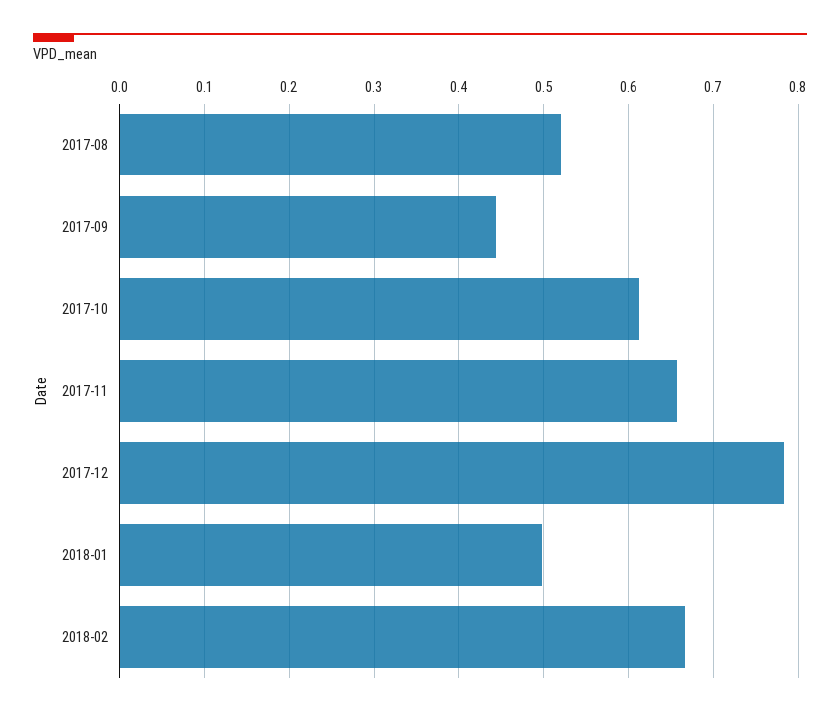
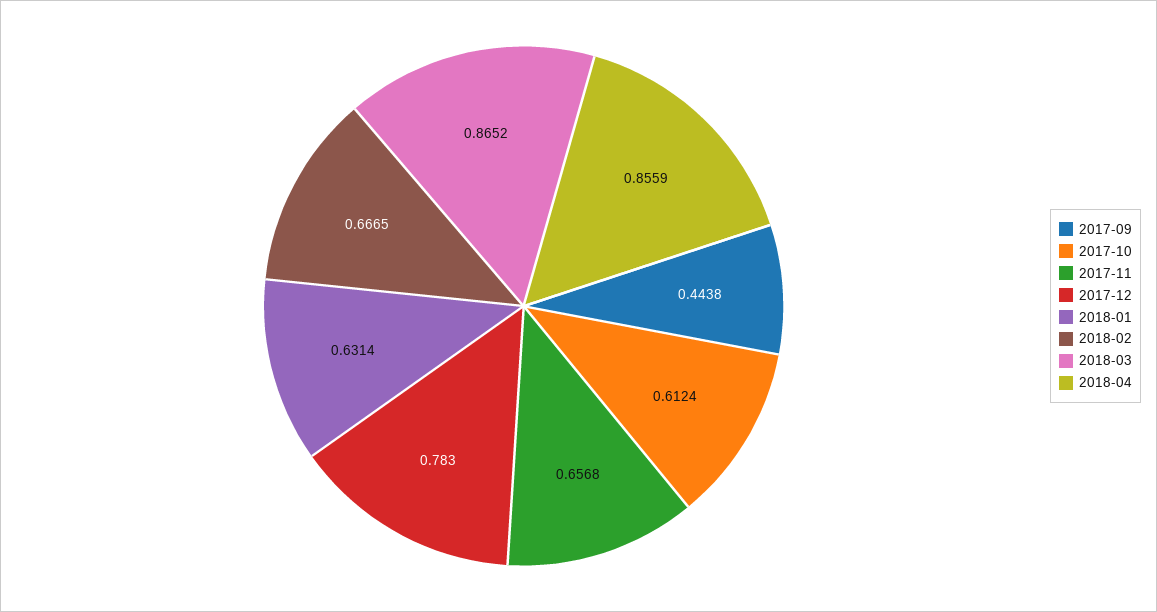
2017-08: 0.52 -> none
2018-01: 0.5 -> 0.6314
2018-03: none -> 0.8652
2018-04: none -> 0.8559

